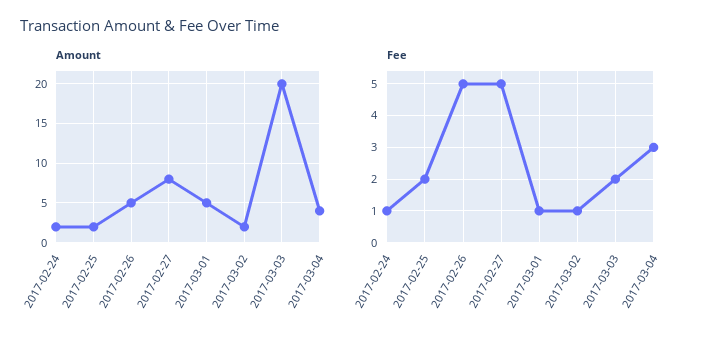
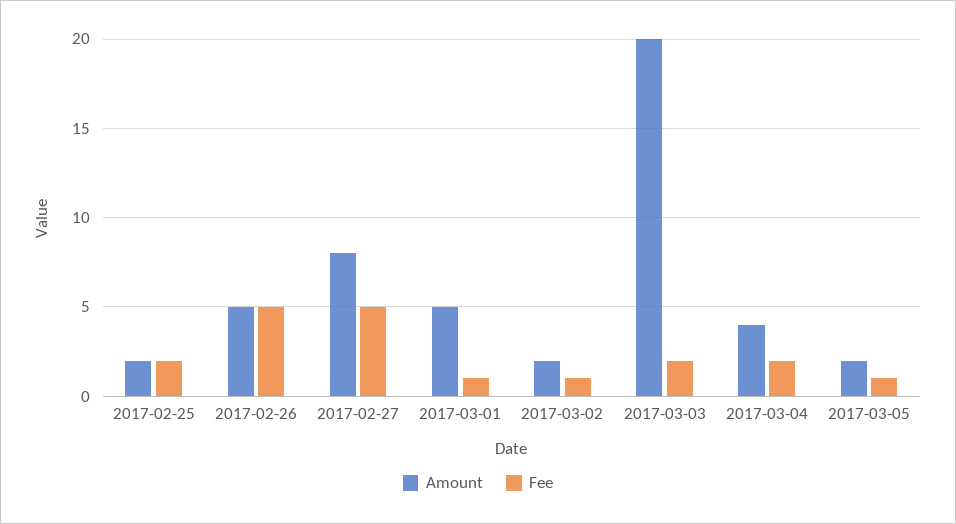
Amount, 2017-02-24: 2 -> none
Fee, 2017-02-24: 1 -> none
Fee, 2017-03-04: 3 -> 2
Amount, 2017-03-05: none -> 2
Fee, 2017-03-05: none -> 1

